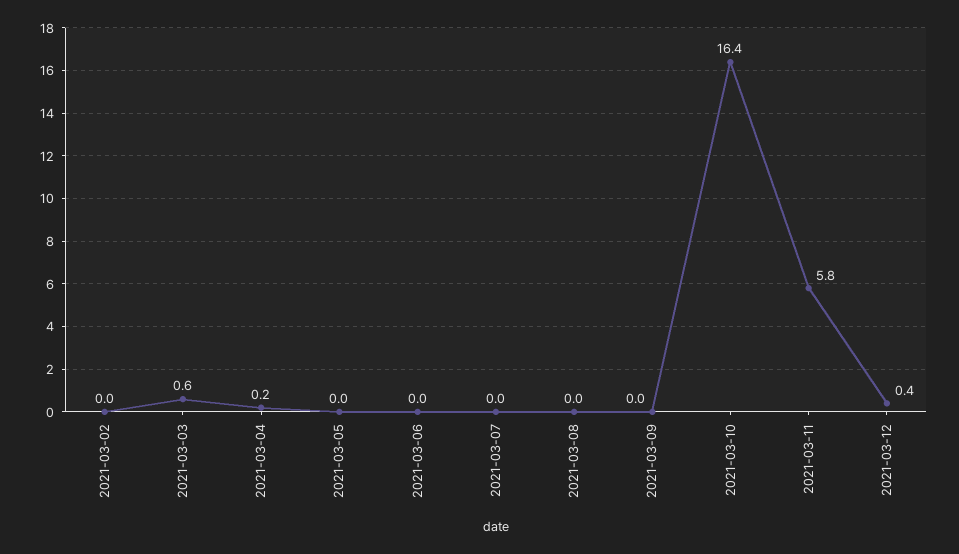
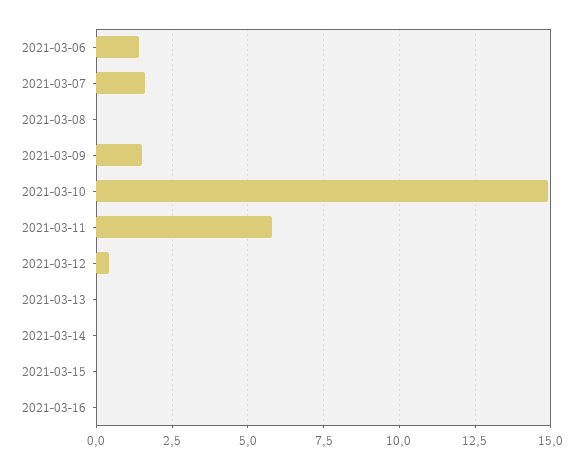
2021-03-02: 0 -> none
2021-03-03: 0.6 -> none
2021-03-04: 0.2 -> none
2021-03-05: 0 -> none
2021-03-06: 0 -> 1.5
2021-03-07: 0 -> 1.5
2021-03-09: 0 -> 1.5
2021-03-10: 16.4 -> 15
2021-03-13: none -> 0
2021-03-14: none -> 0
2021-03-15: none -> 0
2021-03-16: none -> 0

